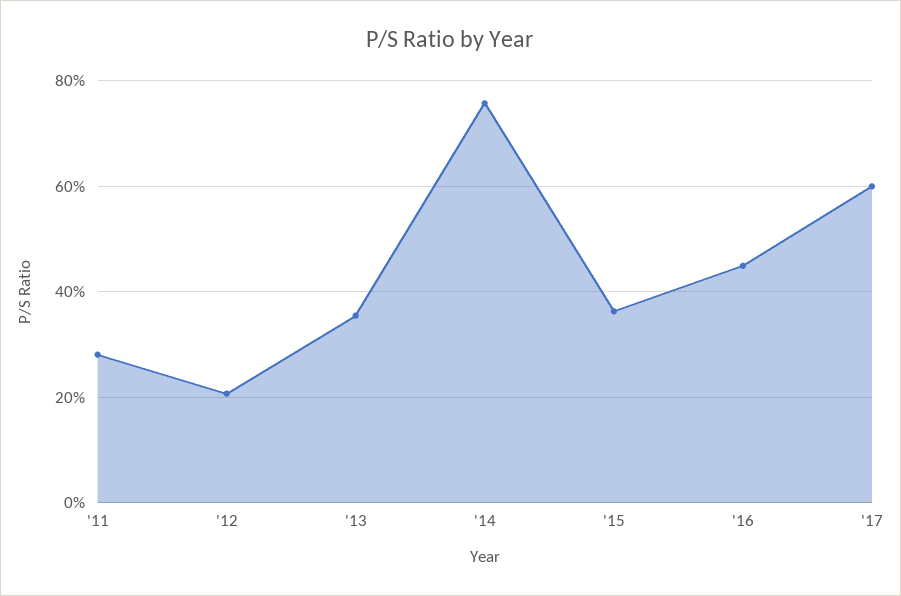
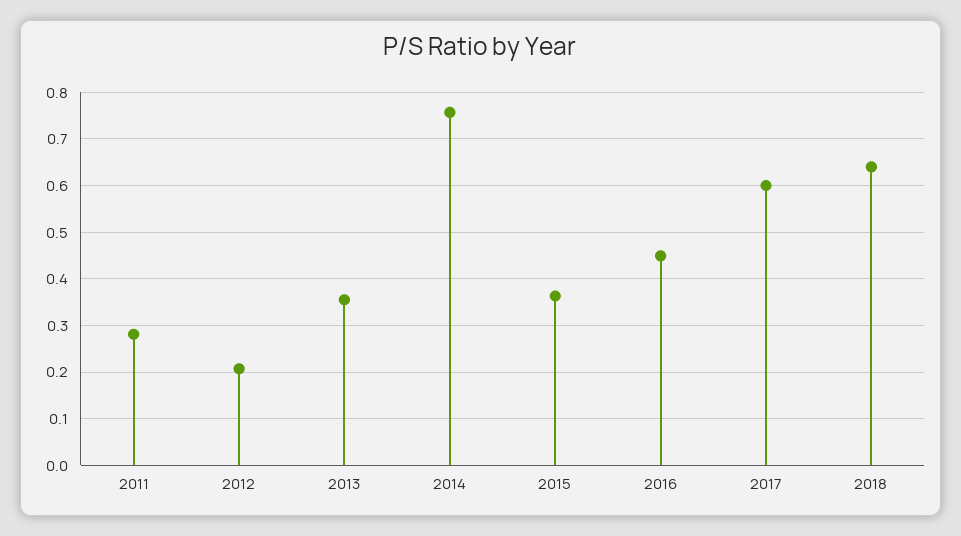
2018: none -> 0.64

